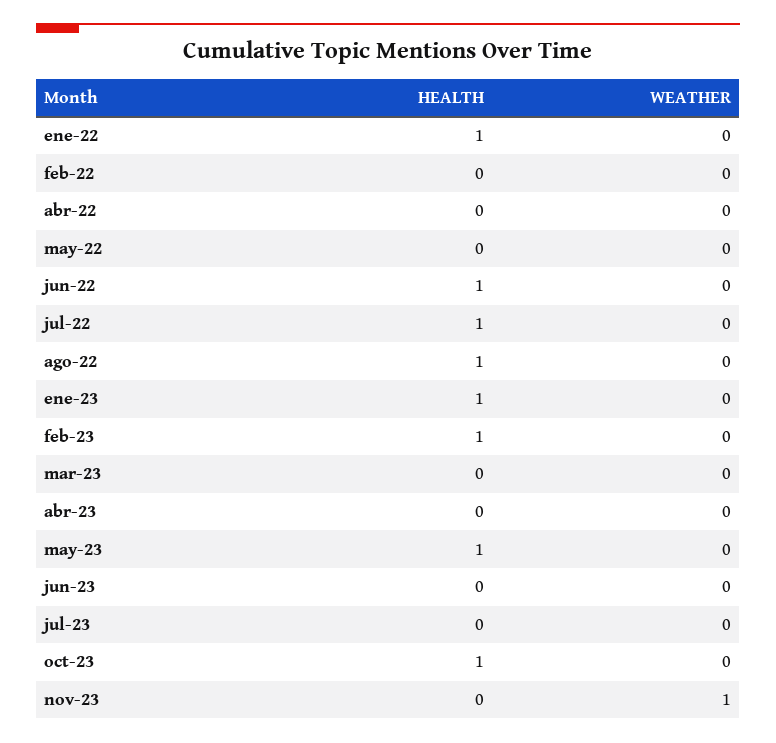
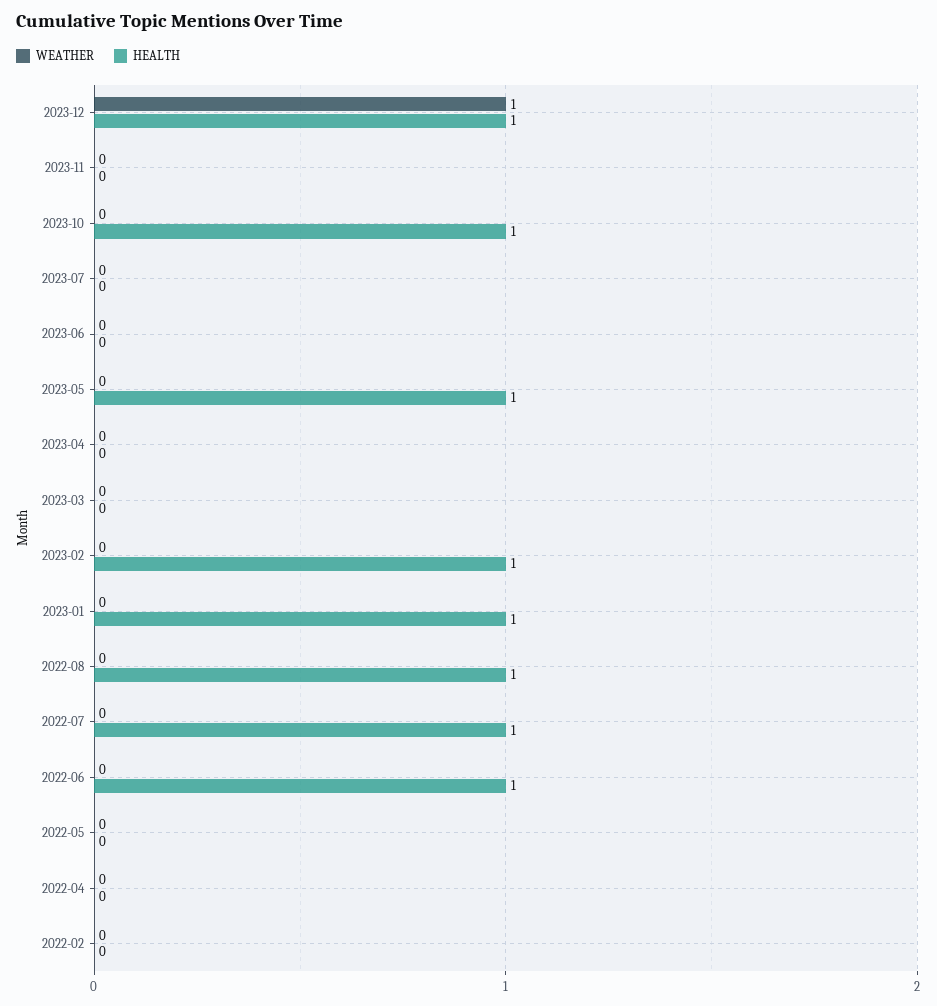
HEALTH, ene-22: 1 -> none
WEATHER, ene-22: 0 -> none
WEATHER, nov-23: 1 -> 0
WEATHER, 2023-12: none -> 1
HEALTH, 2023-12: none -> 1

